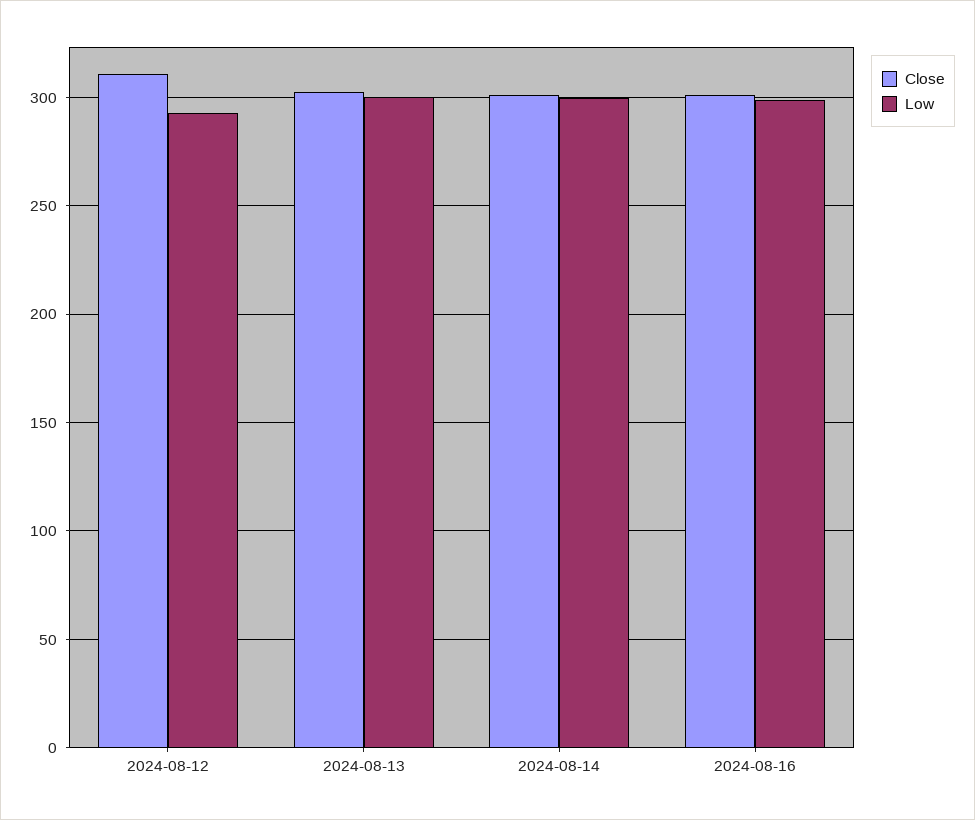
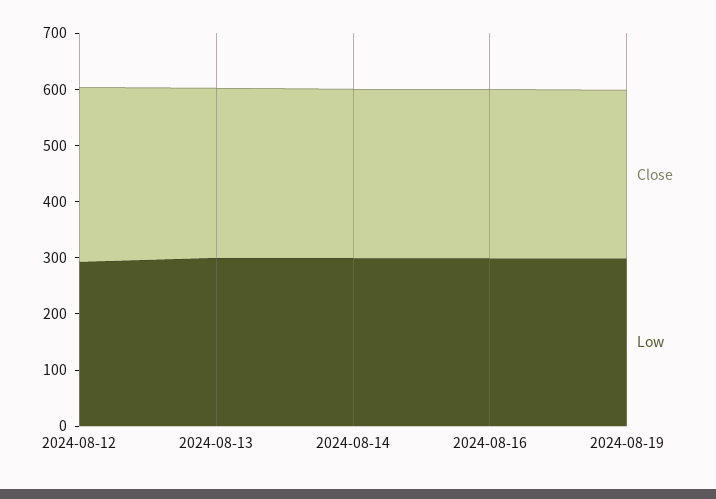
Close, 2024-08-19: none -> 300
Low, 2024-08-19: none -> 300

